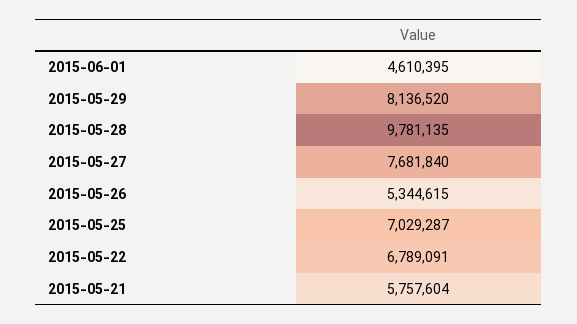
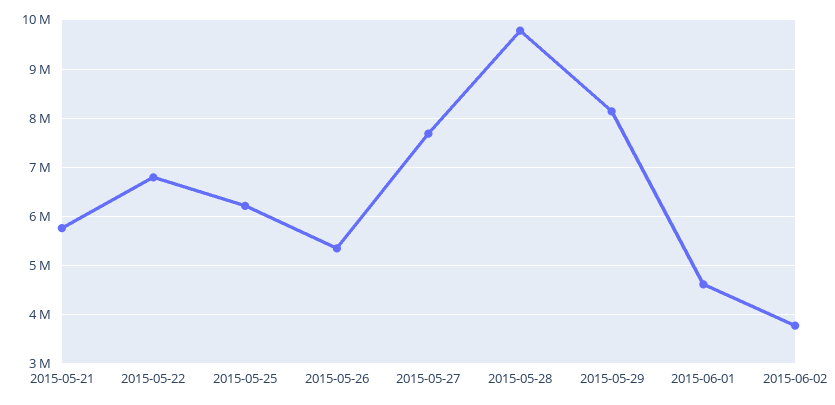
2015-05-25: 7029287 -> 6200000
2015-06-02: none -> 3800000

